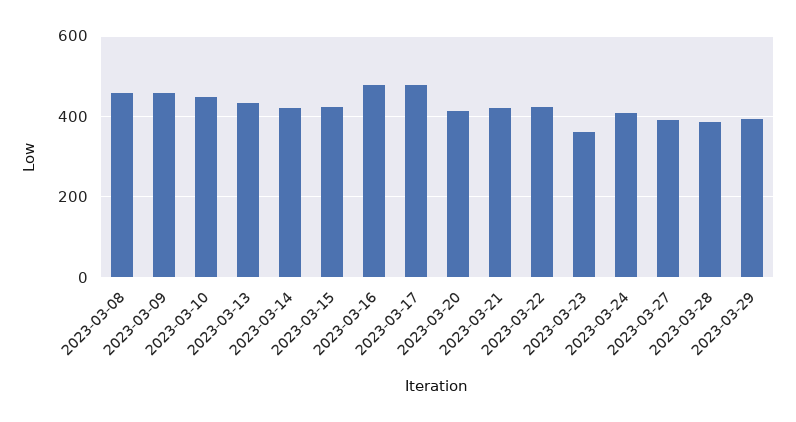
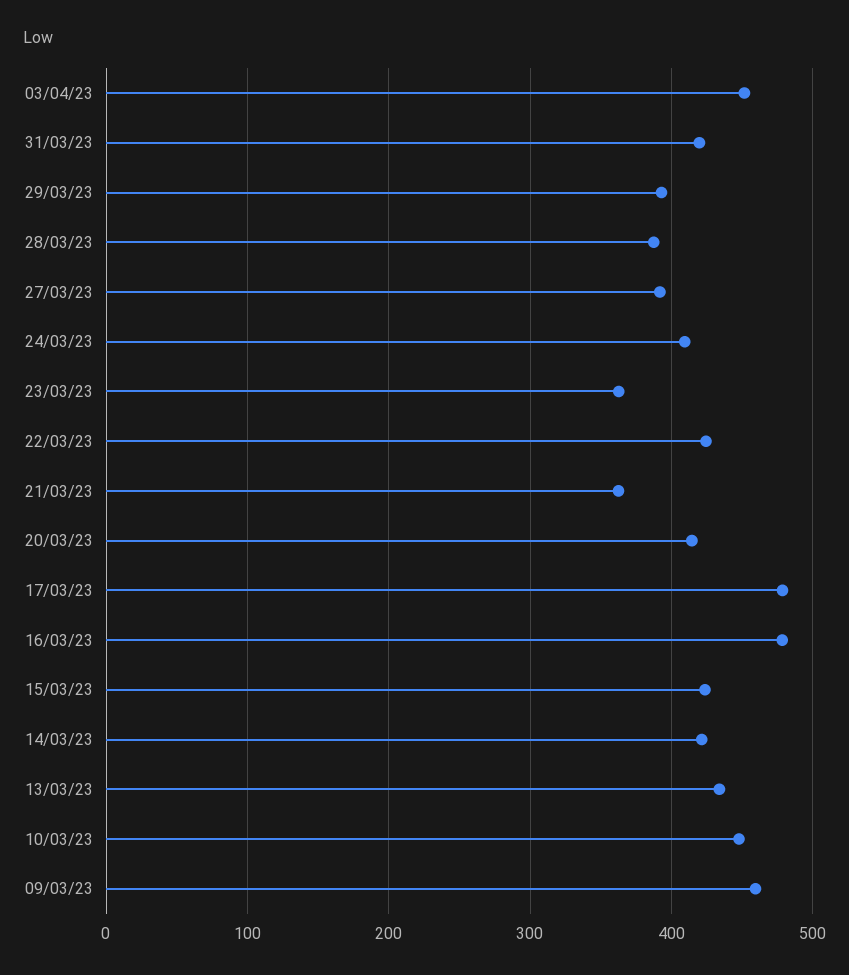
2023-03-08: 460 -> none
2023-03-21: 420 -> 360
03/04/23: none -> 450
31/03/23: none -> 420

